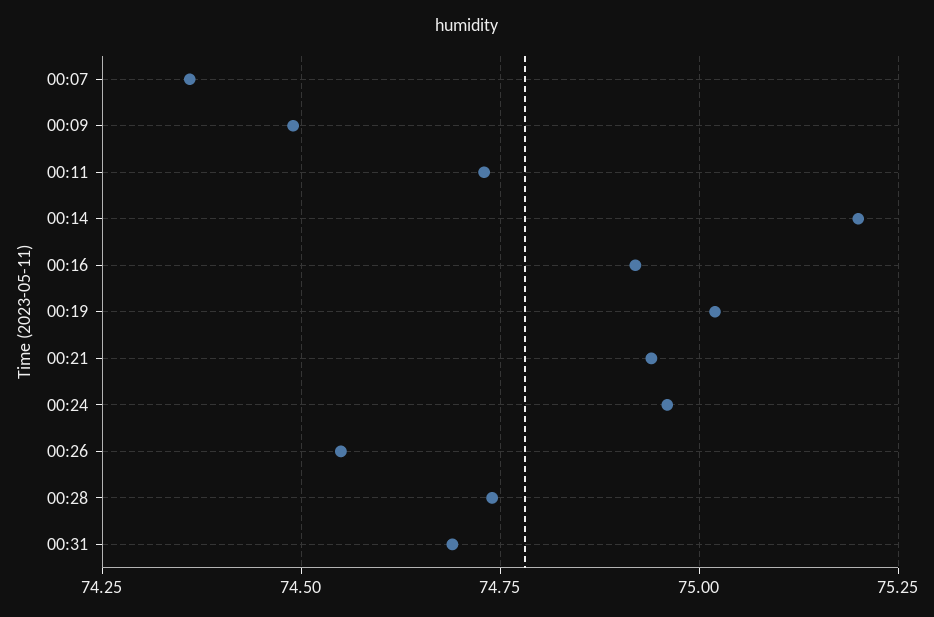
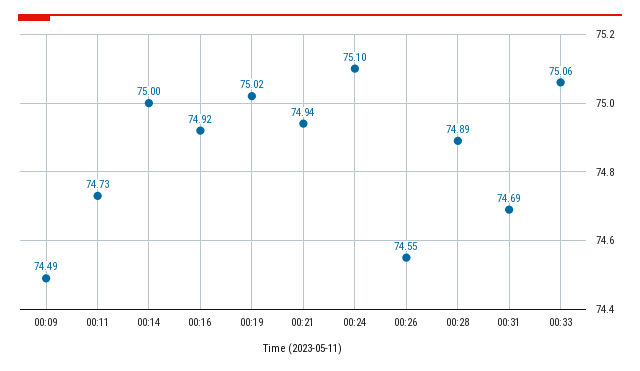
00:07: 74.35 -> none
00:14: 75.2 -> 75
00:24: 74.95 -> 75.1
00:28: 74.75 -> 74.89
00:33: none -> 75.06

